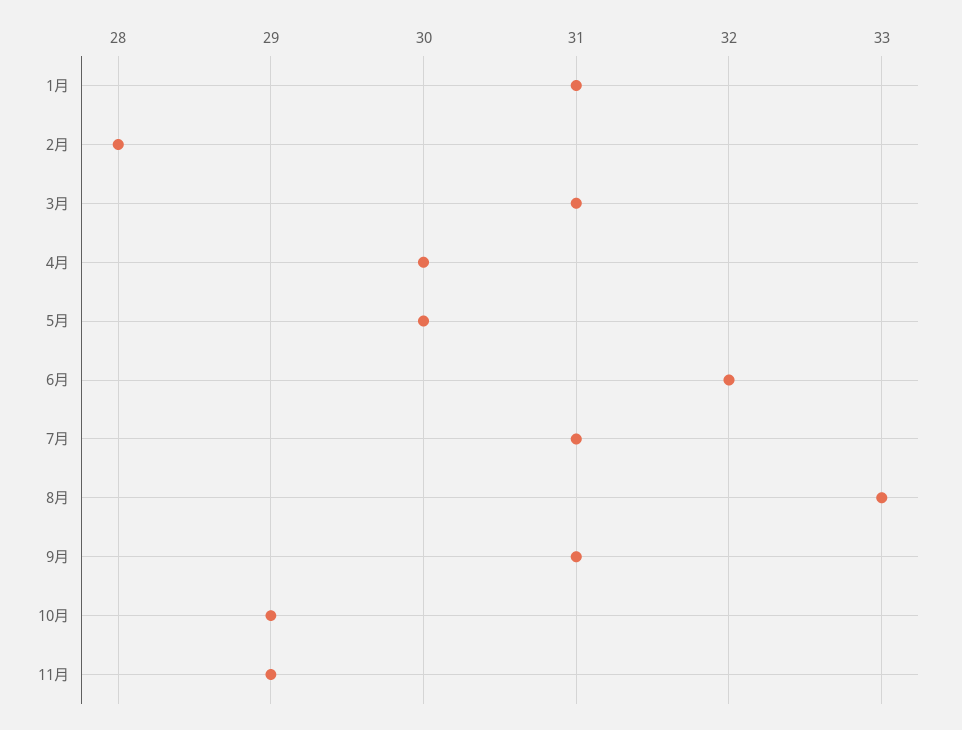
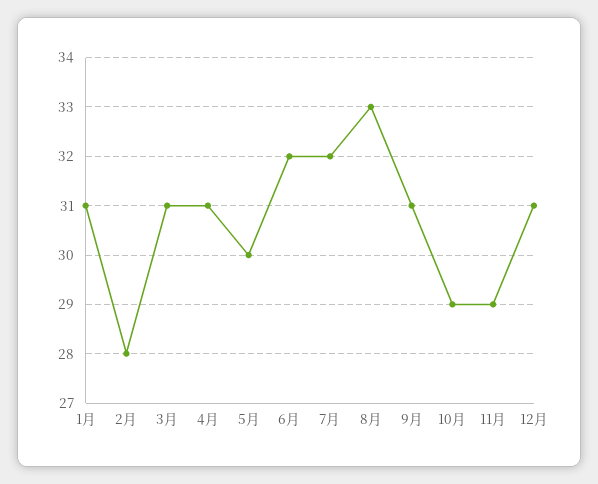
4月: 30 -> 31
7月: 31 -> 32
12月: none -> 31

